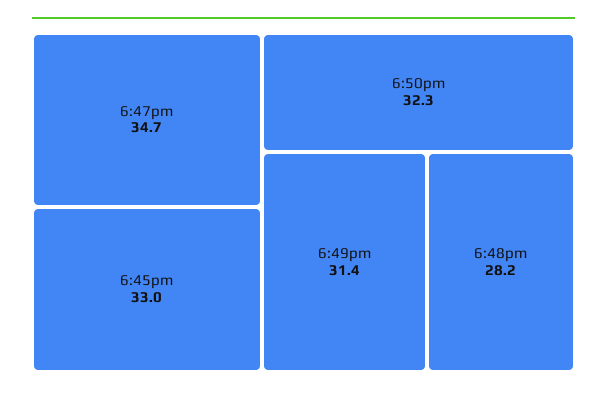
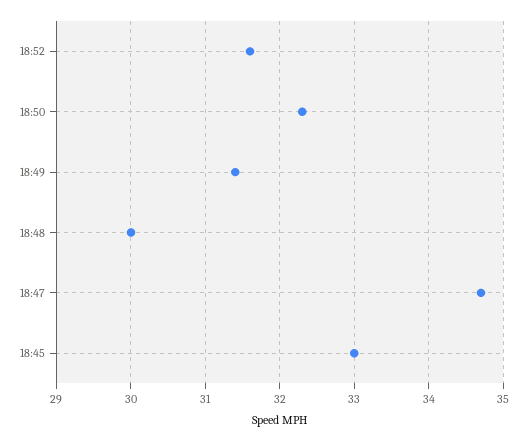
6:48pm: 28.2 -> 30
18:52: none -> 31.6

